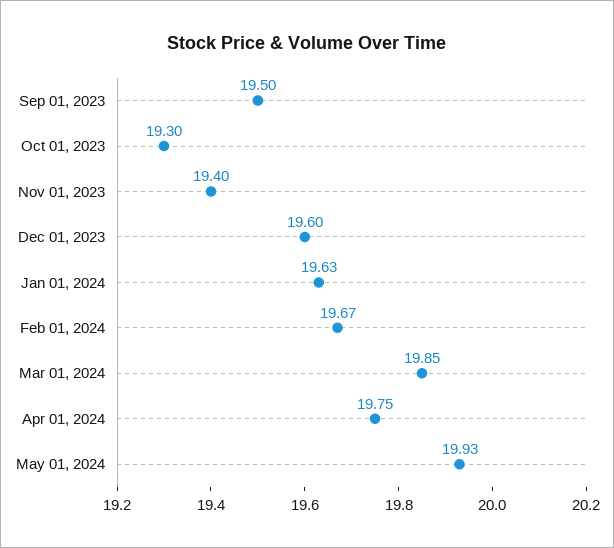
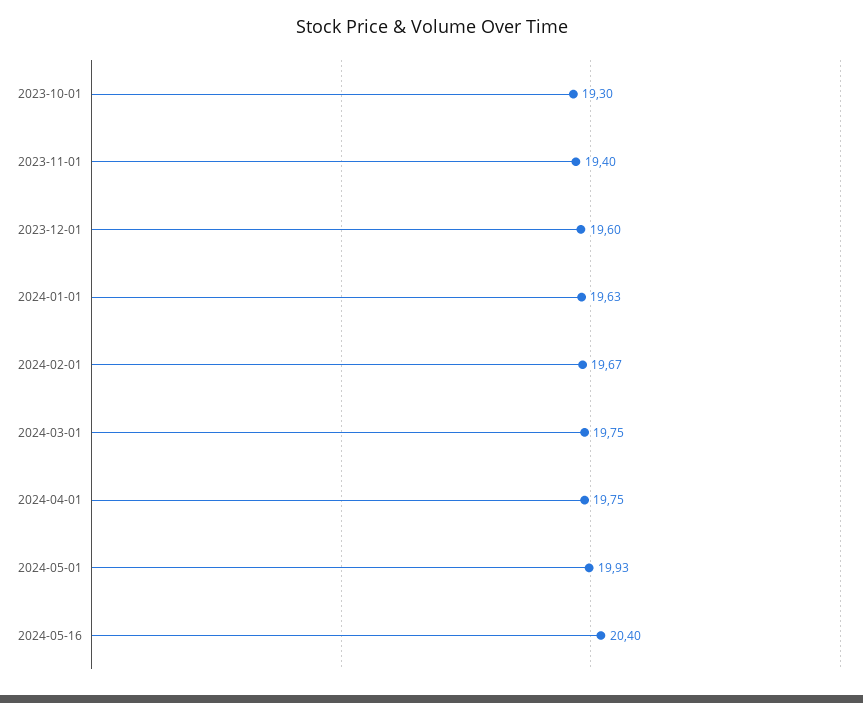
Sep 01, 2023: 19.5 -> none
Mar 01, 2024: 19.85 -> 19.75
2024-05-16: none -> 20.4

